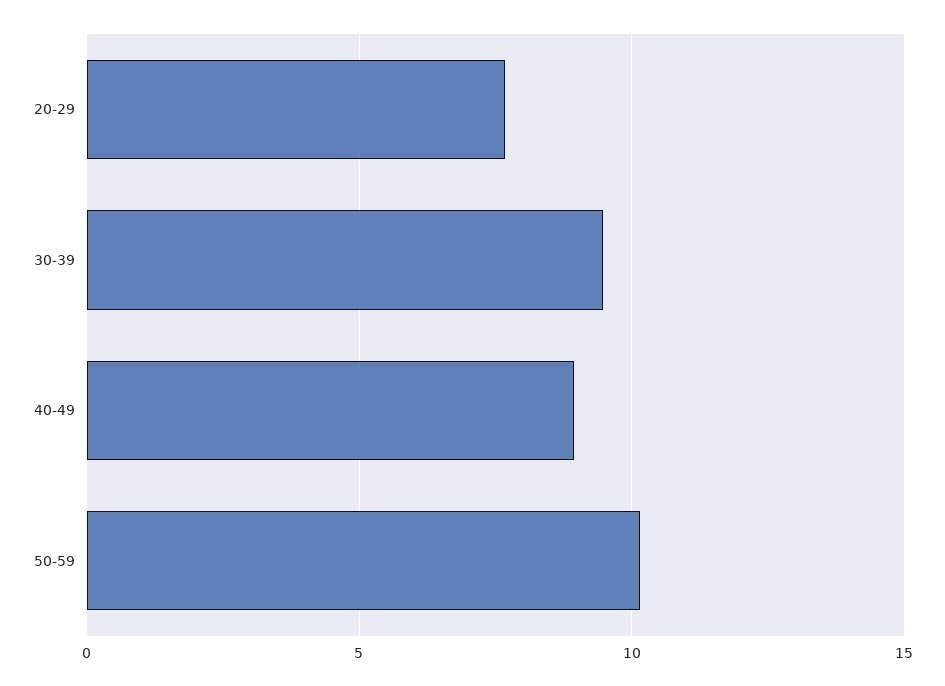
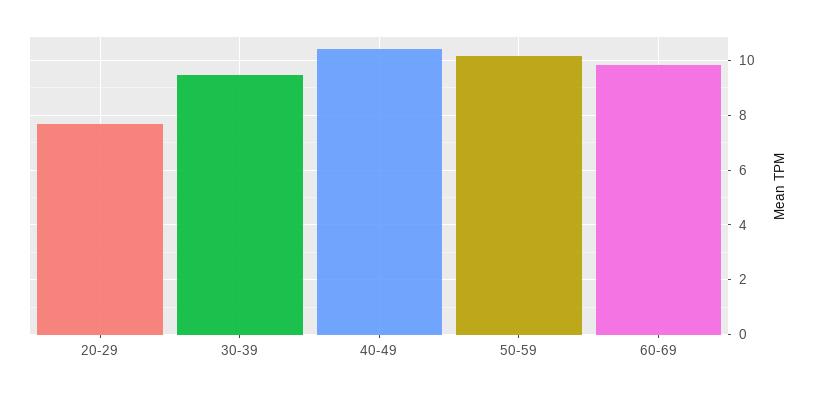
40-49: 9 -> 10.5
60-69: none -> 9.75

